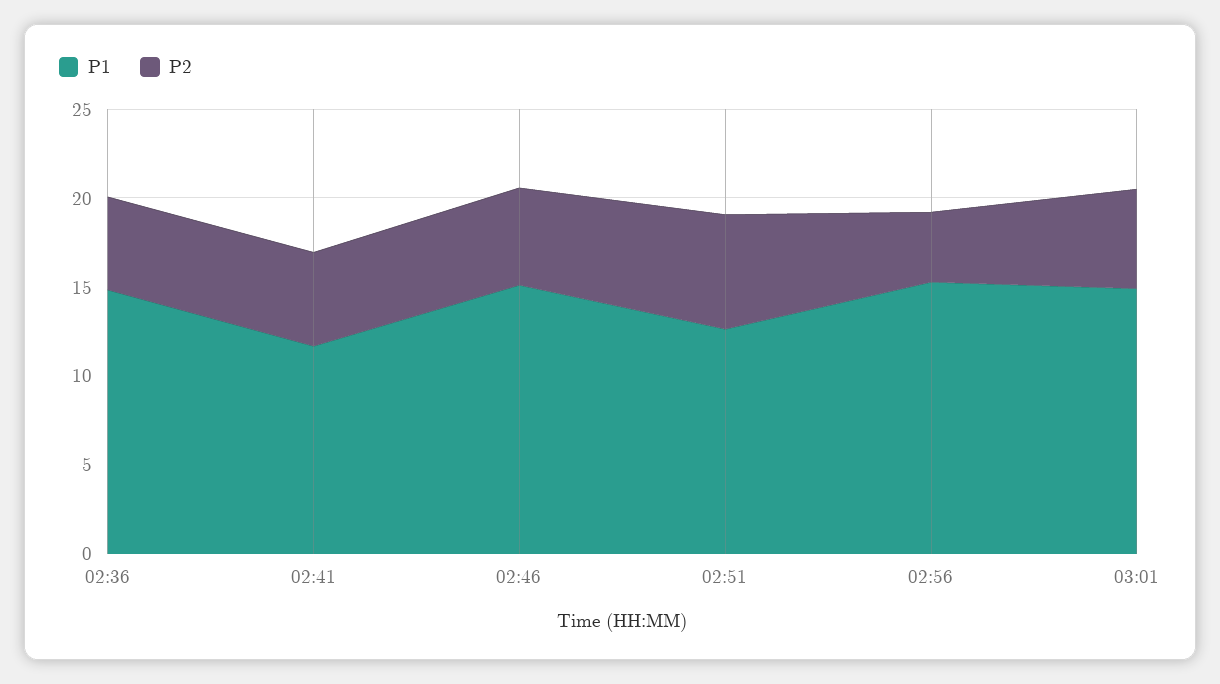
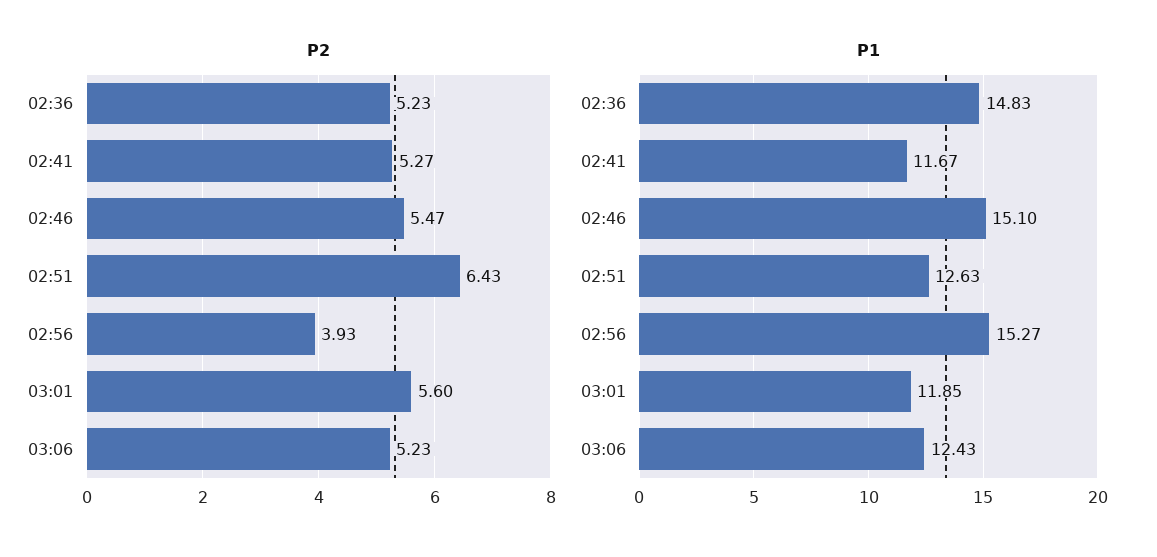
P1, 03:01: 15 -> 11.85
P2, 03:06: none -> 5.23
P1, 03:06: none -> 12.43

